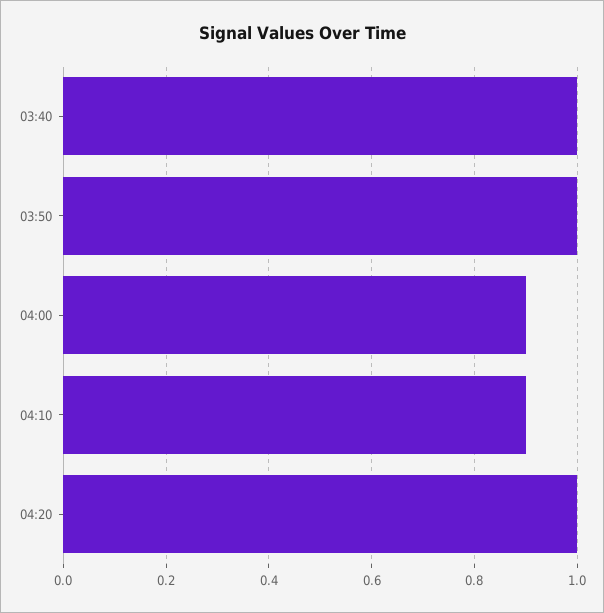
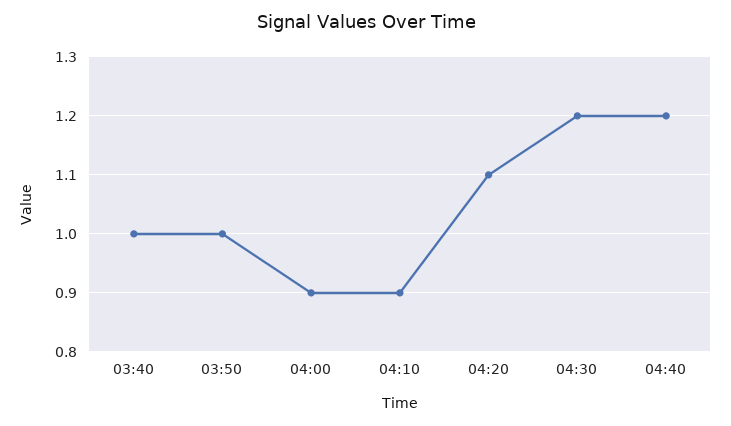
04:20: 1 -> 1.1
04:30: none -> 1.2
04:40: none -> 1.2

